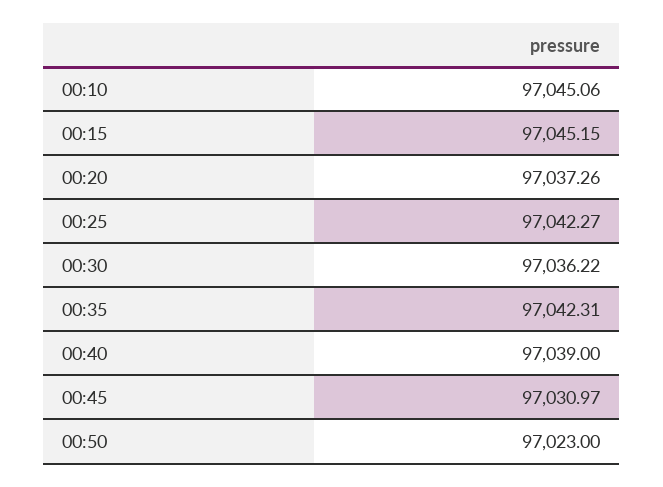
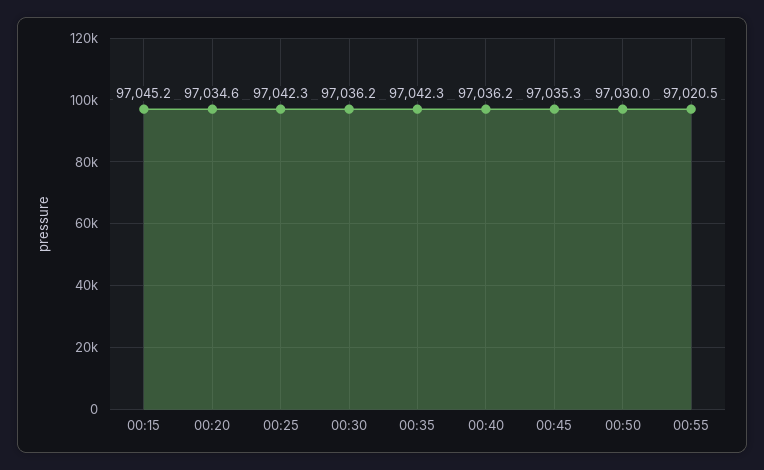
00:10: 97045.06 -> none
00:20: 97037.26 -> 97034.6
00:40: 97039 -> 97036.2
00:45: 97030.97 -> 97035.3
00:50: 97023 -> 97030
00:55: none -> 97020.5

